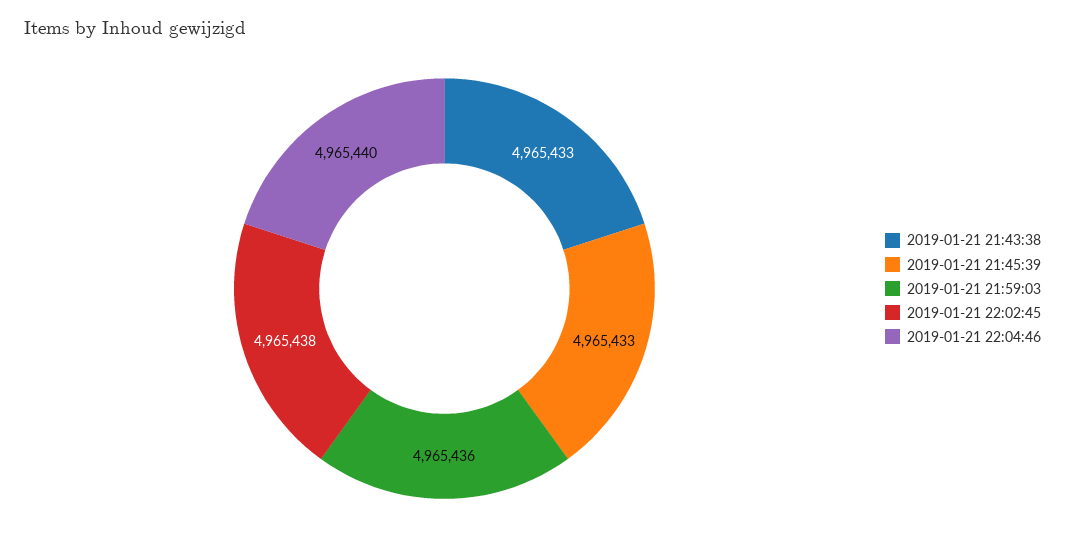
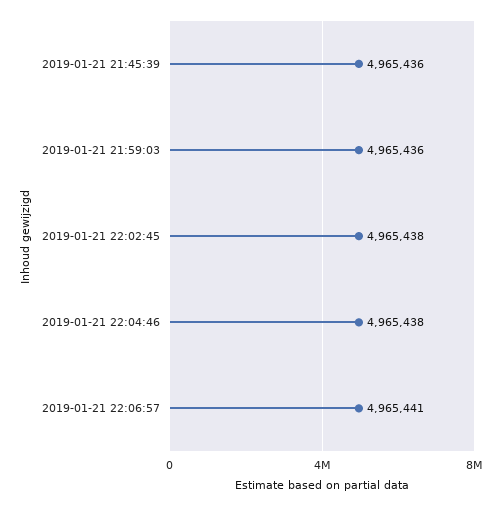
2019-01-21 21:43:38: 4965433 -> none
2019-01-21 21:45:39: 4965433 -> 4965436
2019-01-21 22:04:46: 4965440 -> 4965438
2019-01-21 22:06:57: none -> 4965441

